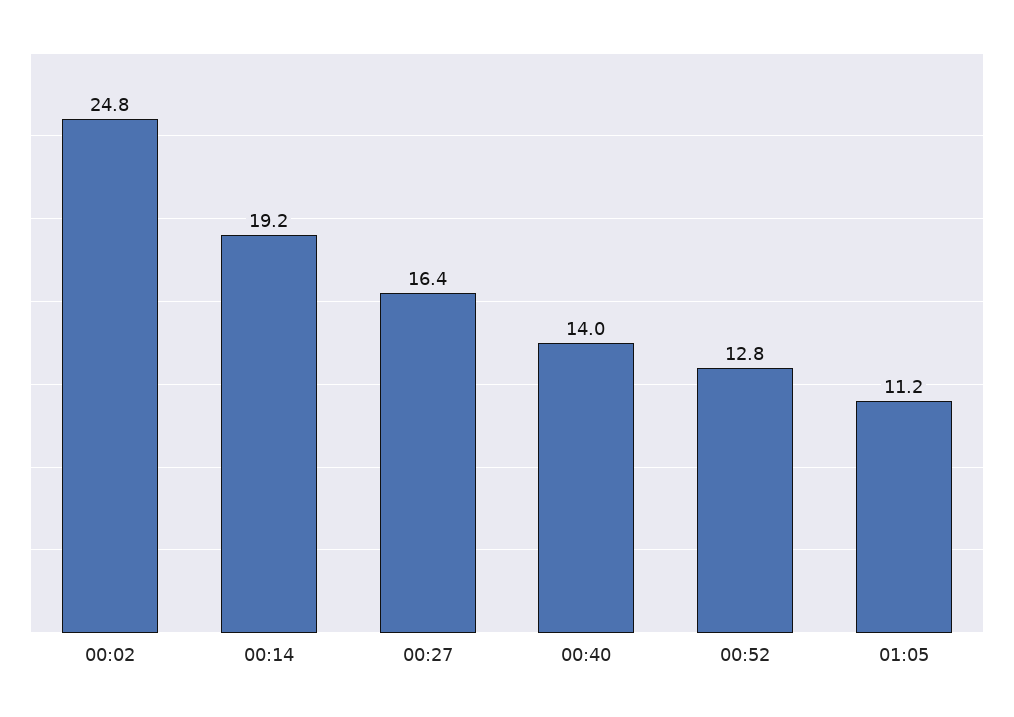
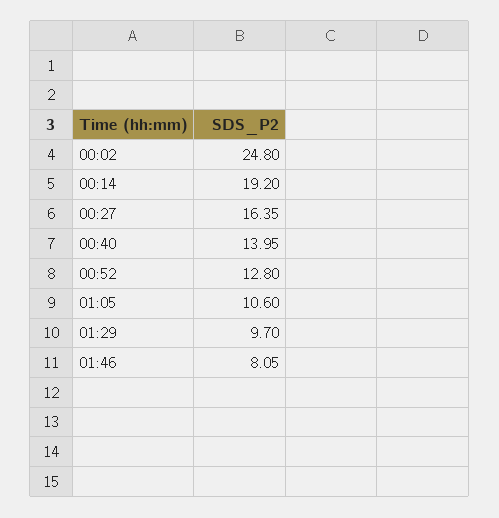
01:05: 11.2 -> 10.6
01:29: none -> 9.7
01:46: none -> 8.05

